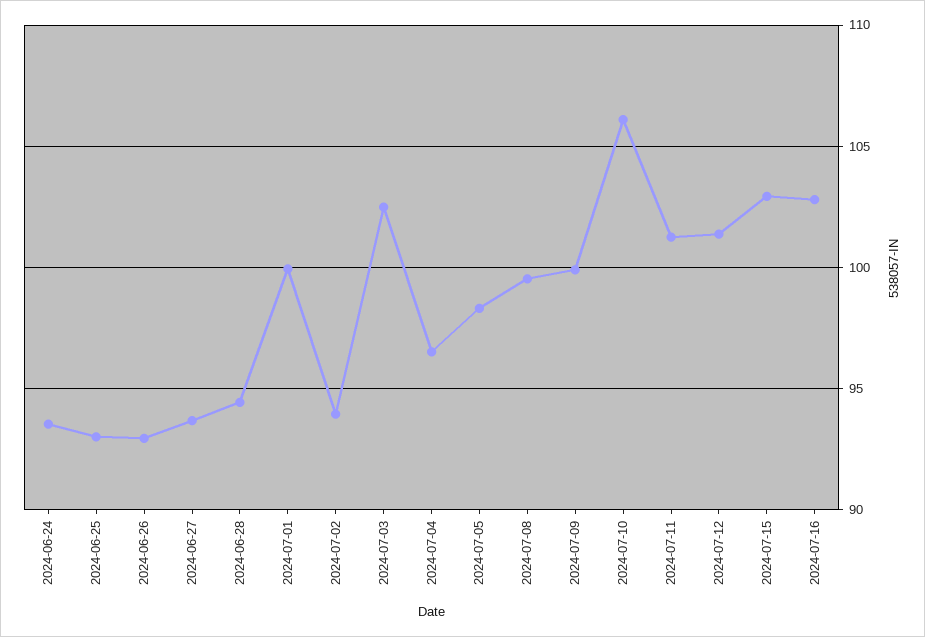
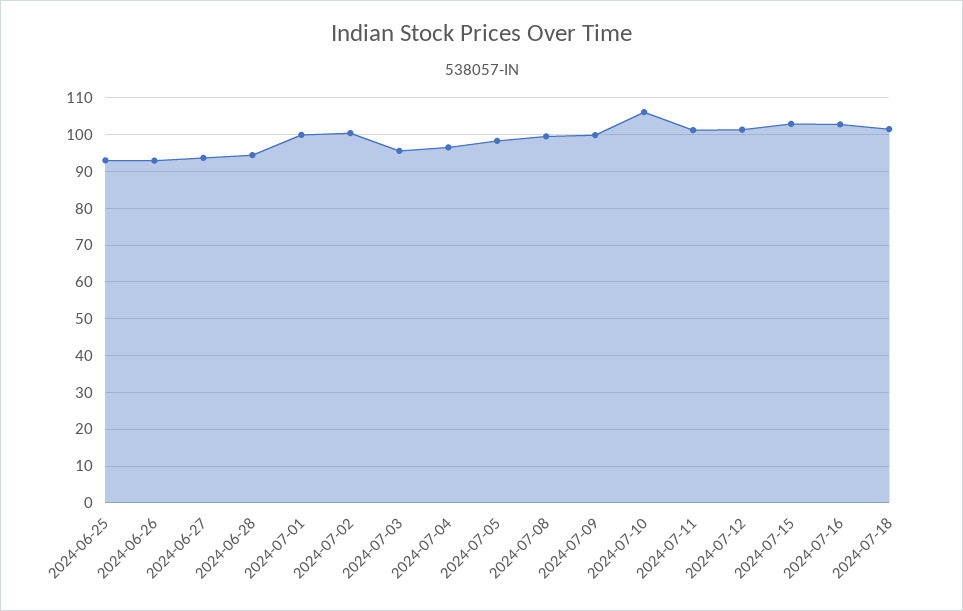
2024-06-24: 93.5 -> none
2024-07-02: 94 -> 100
2024-07-03: 102.5 -> 96
2024-07-18: none -> 102

